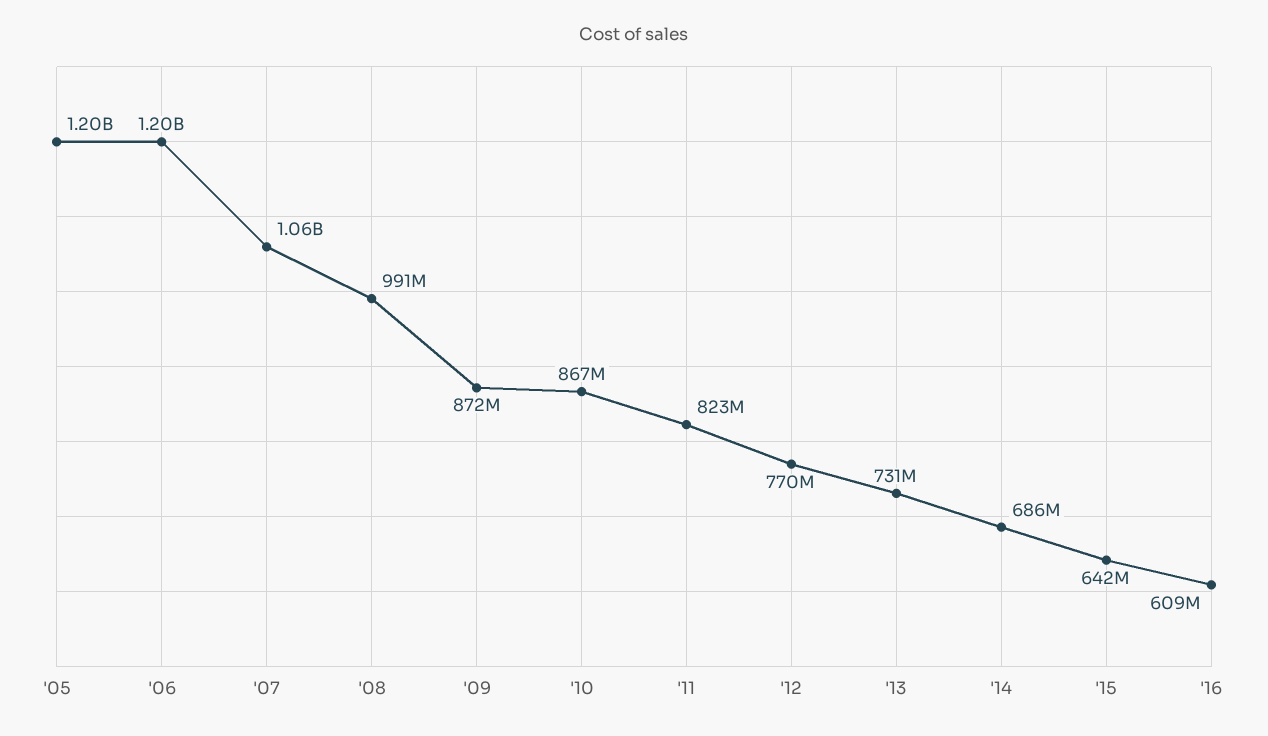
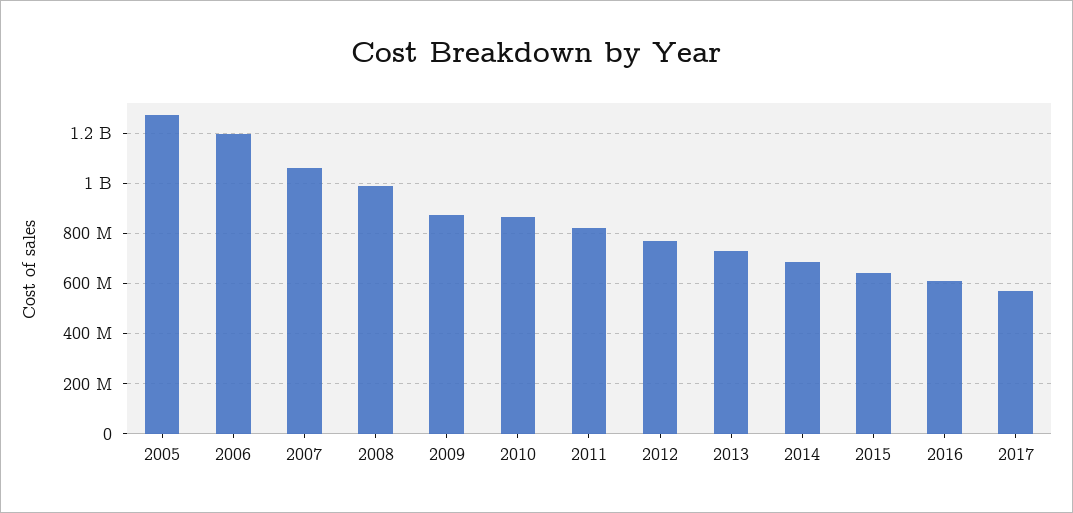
'05: 1200000000 -> 1275000000
2017: none -> 575000000

